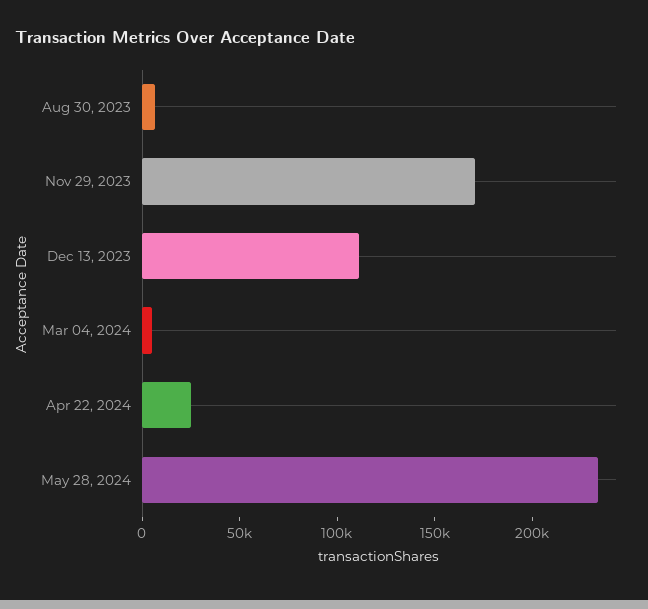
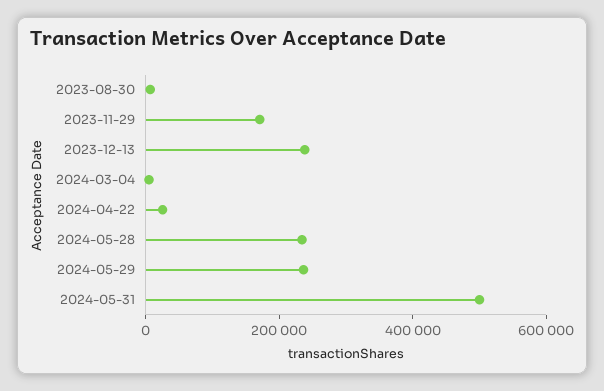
Dec 13, 2023: 110000 -> 250000
2024-05-29: none -> 250000
2024-05-31: none -> 500000

